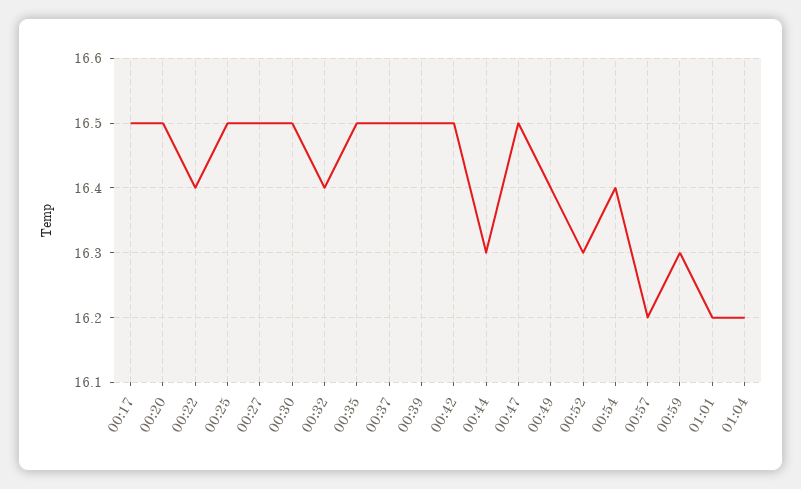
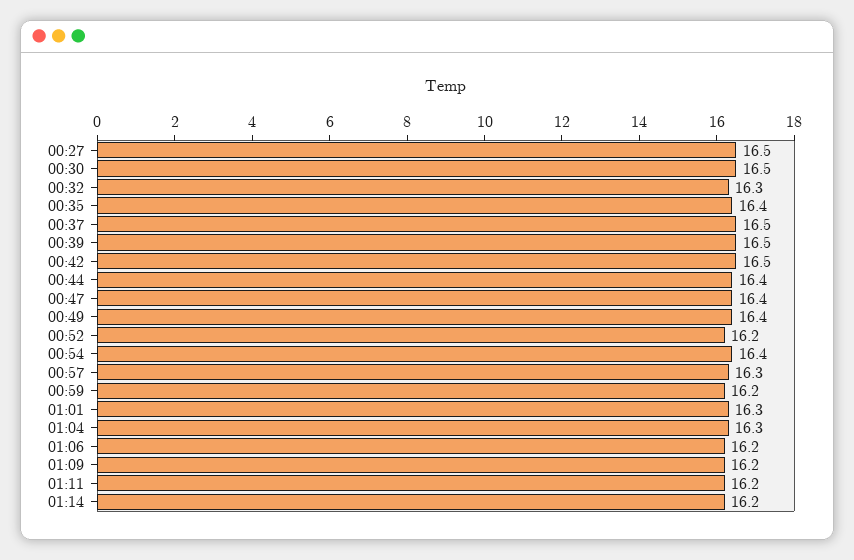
00:17: 16.5 -> none
00:20: 16.5 -> none
00:22: 16.4 -> none
00:25: 16.5 -> none
00:32: 16.4 -> 16.3
00:35: 16.5 -> 16.4
00:44: 16.3 -> 16.4
00:47: 16.5 -> 16.4
00:52: 16.3 -> 16.2
00:57: 16.2 -> 16.3
00:59: 16.3 -> 16.2
01:01: 16.2 -> 16.3
01:04: 16.2 -> 16.3
01:06: none -> 16.2
01:09: none -> 16.2
01:11: none -> 16.2
01:14: none -> 16.2

